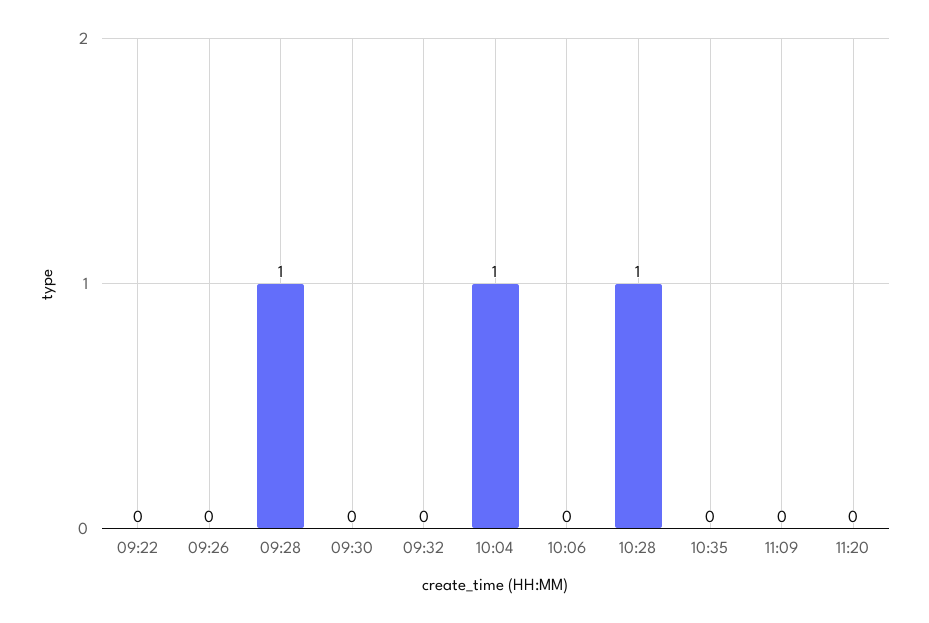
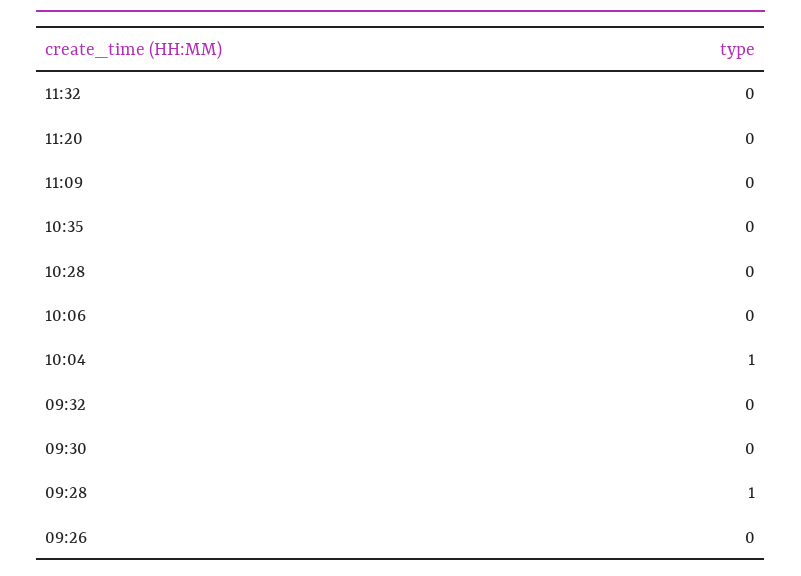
09:22: 0 -> none
10:28: 1 -> 0
11:32: none -> 0

